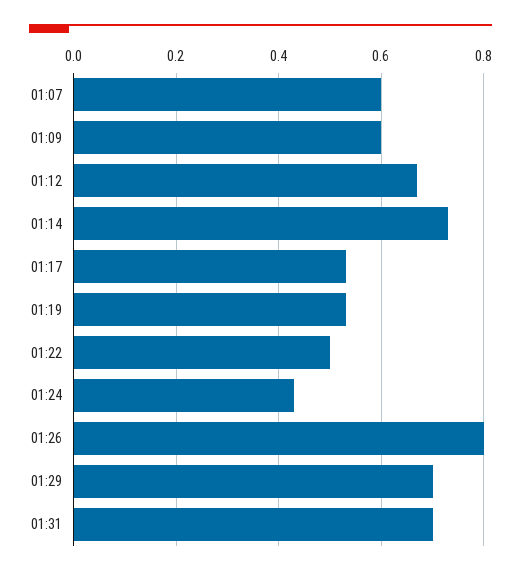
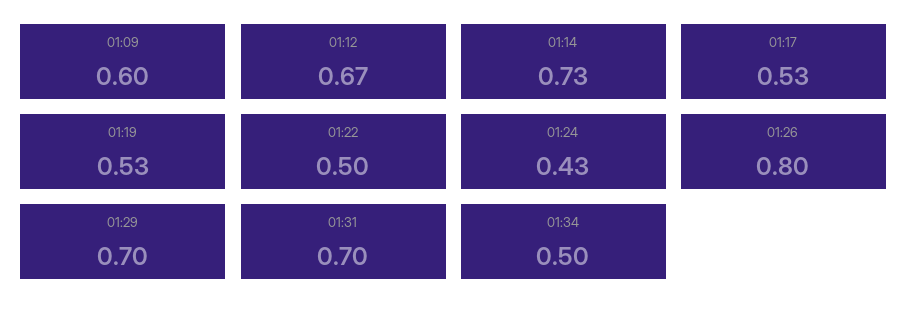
01:07: 0.6 -> none
01:34: none -> 0.5

